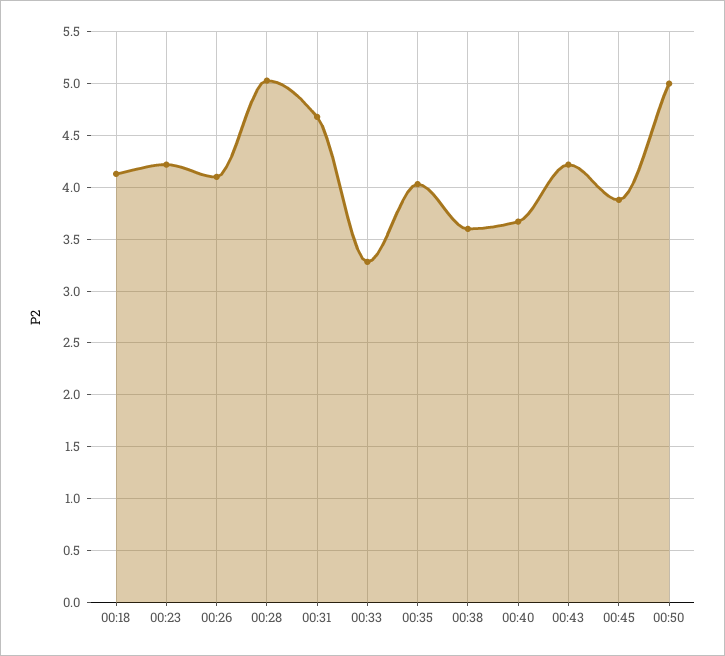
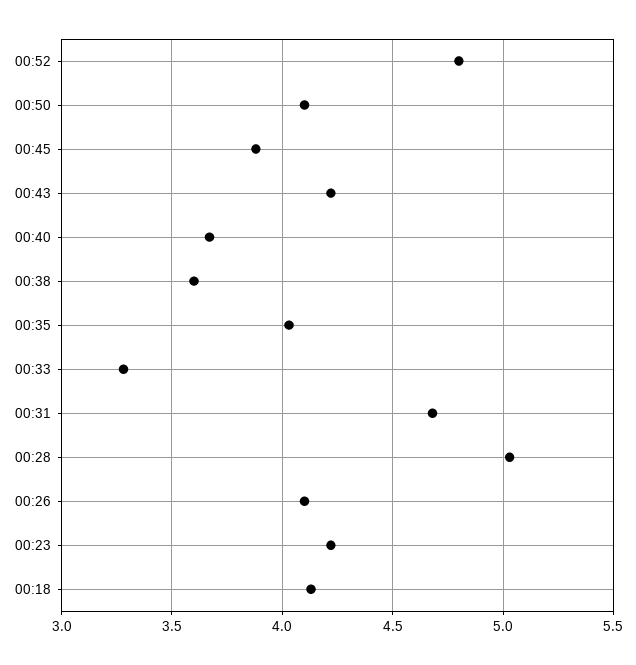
00:50: 5 -> 4.1
00:52: none -> 4.8

